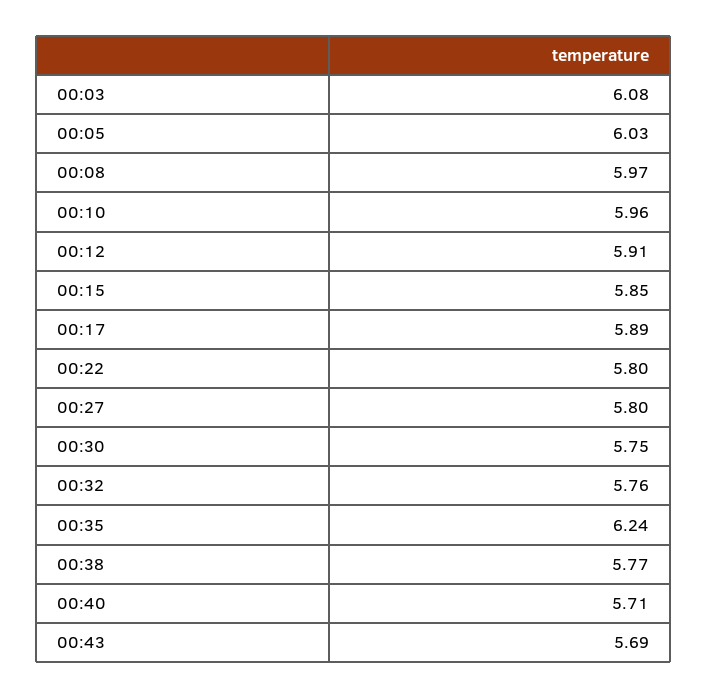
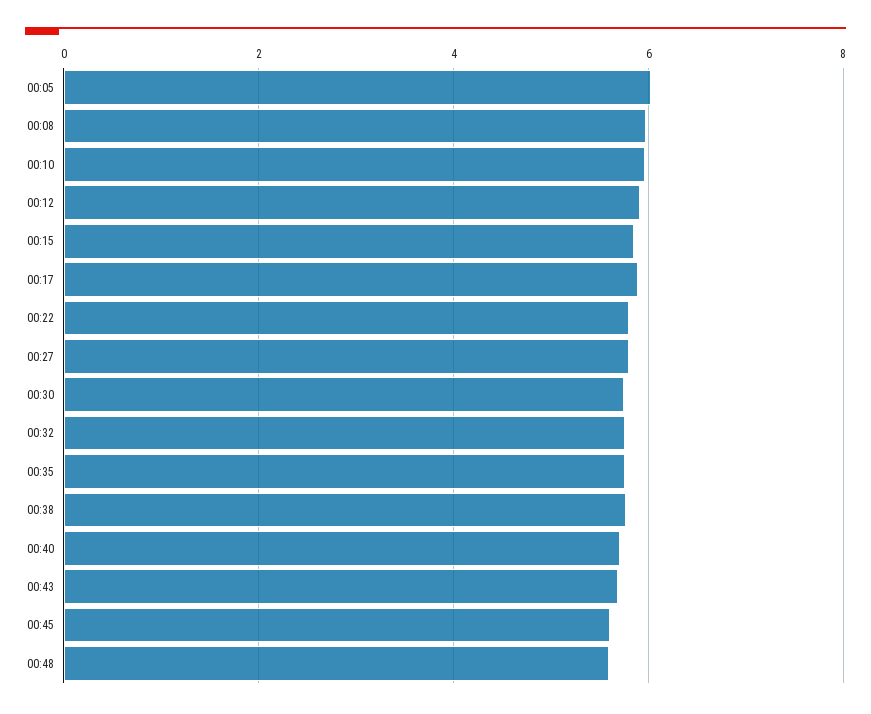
00:03: 6.08 -> none
00:35: 6.24 -> 5.8
00:45: none -> 5.6
00:48: none -> 5.6

